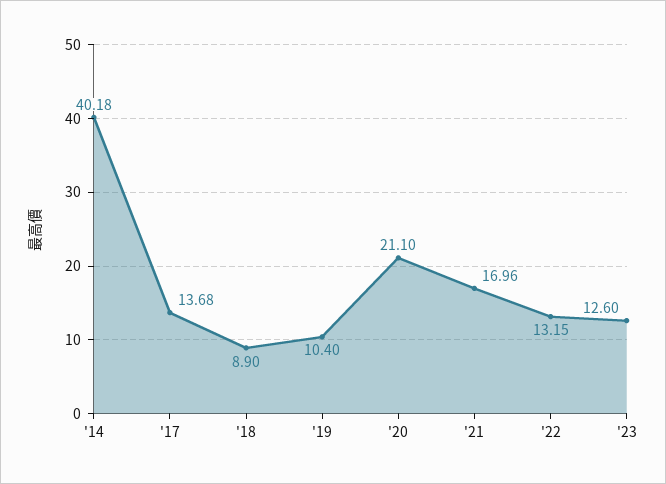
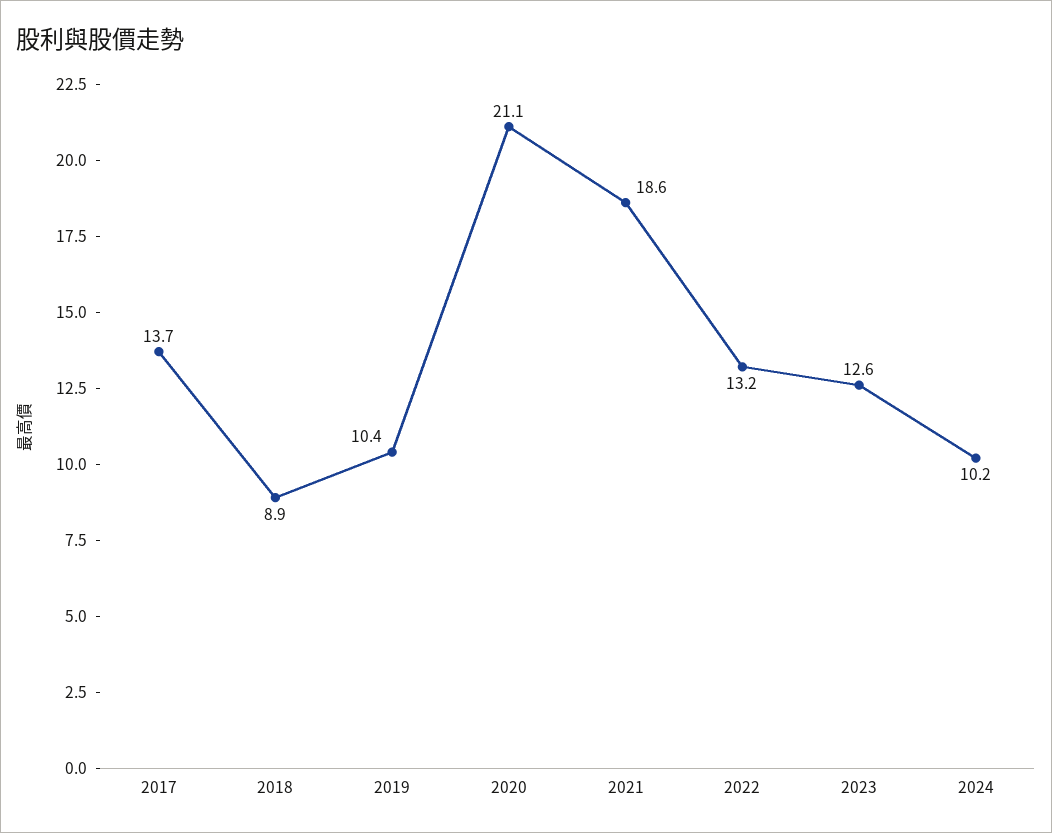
'14: 40.18 -> none
'21: 16.96 -> 18.6
2024: none -> 10.2

